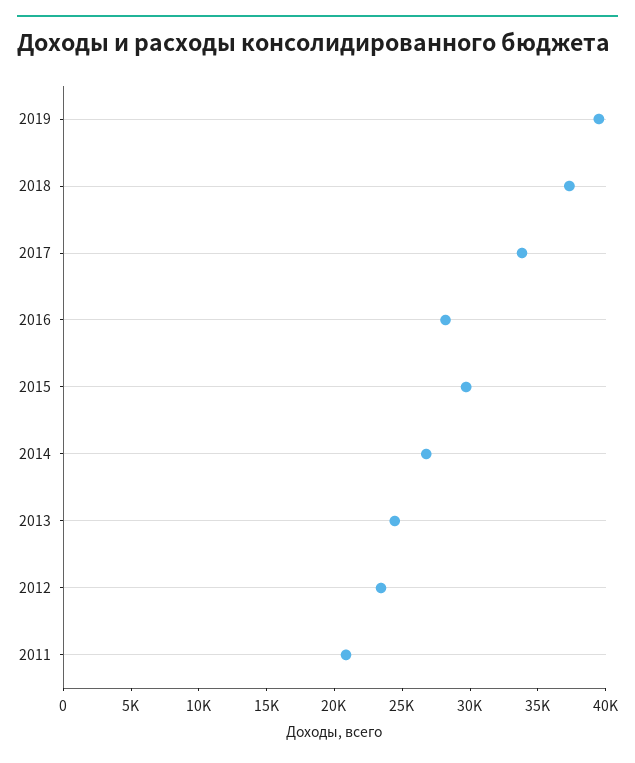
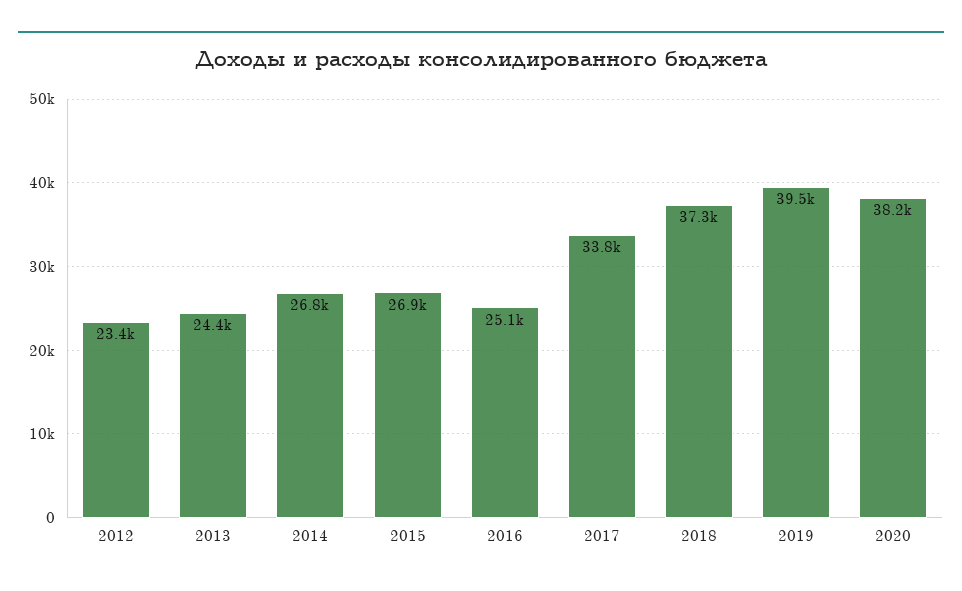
2016: 28000 -> 25100
2015: 30000 -> 26900
2011: 21000 -> none
2020: none -> 38200

